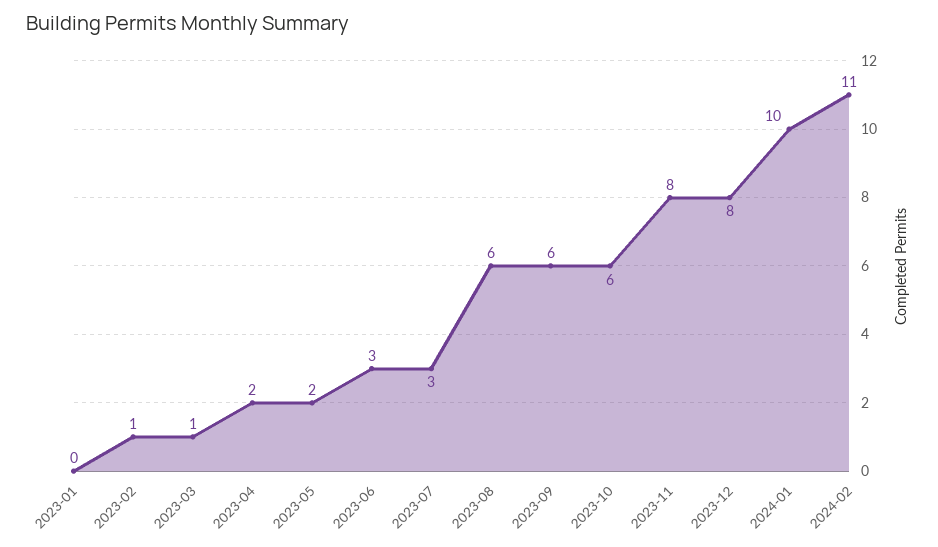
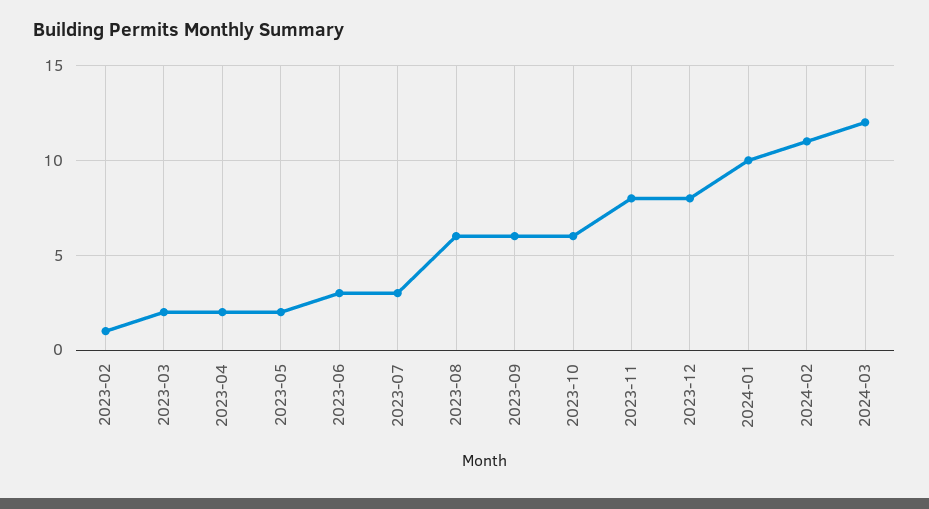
2023-01: 0 -> none
2023-03: 1 -> 2
2024-03: none -> 12

